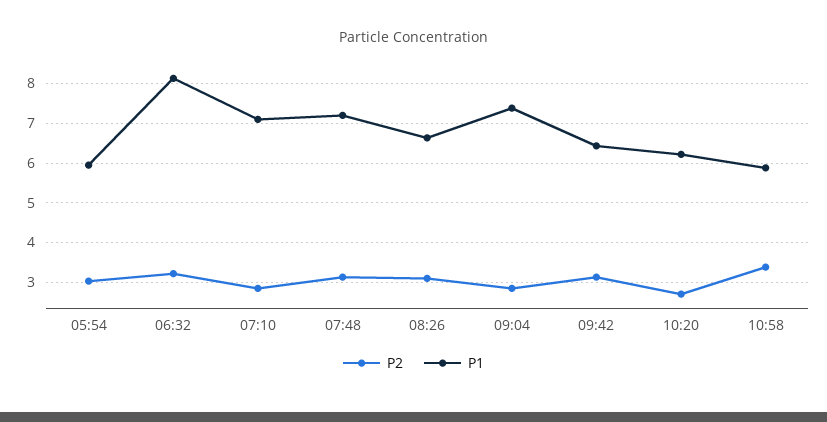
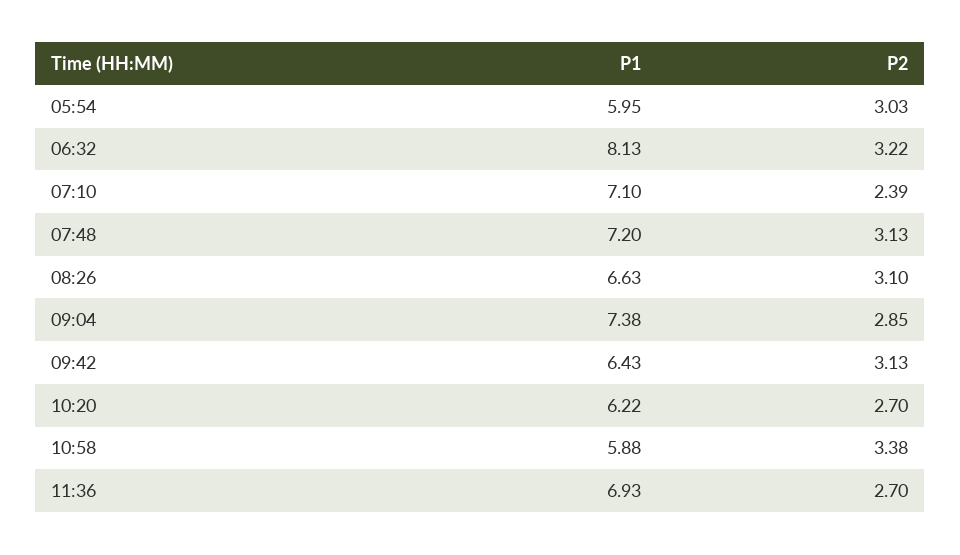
P2, 07:10: 2.8 -> 2.39
P1, 11:36: none -> 6.93
P2, 11:36: none -> 2.7

